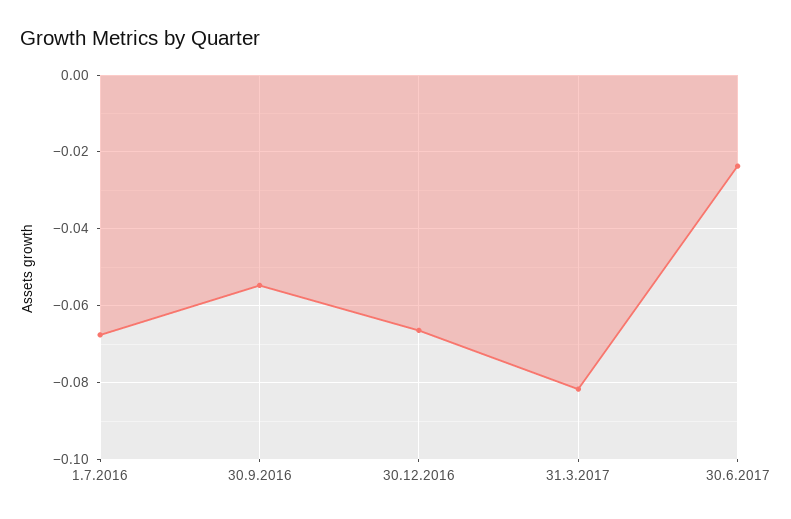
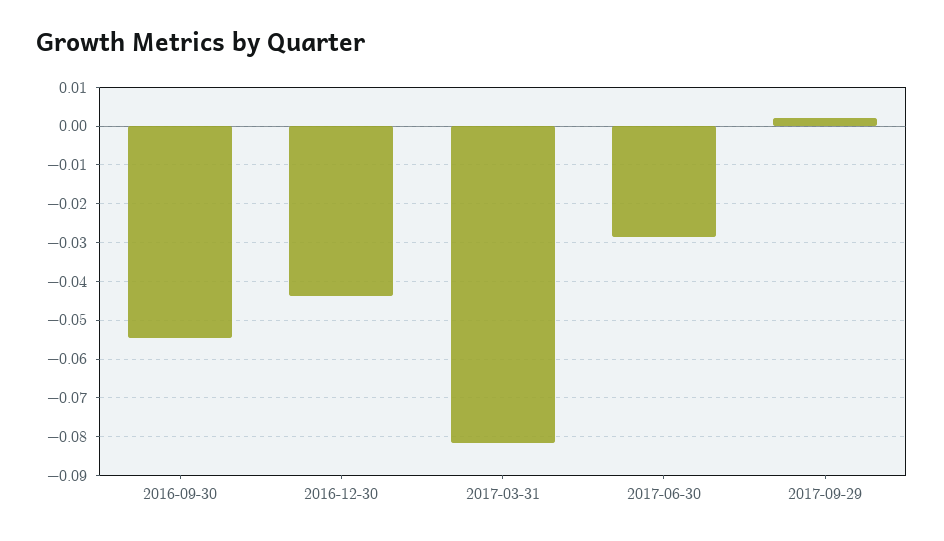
1.7.2016: -0.068 -> none
30.12.2016: -0.066 -> -0.044
30.6.2017: -0.024 -> -0.028
2017-09-29: none -> 0.002

